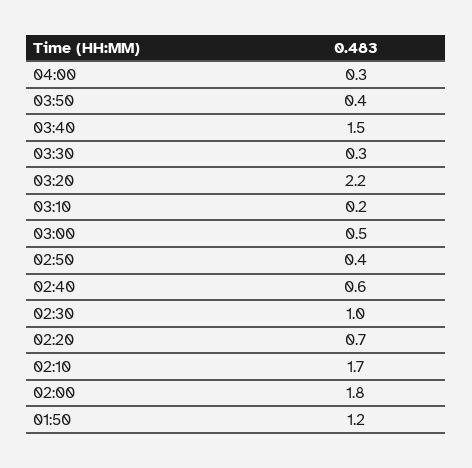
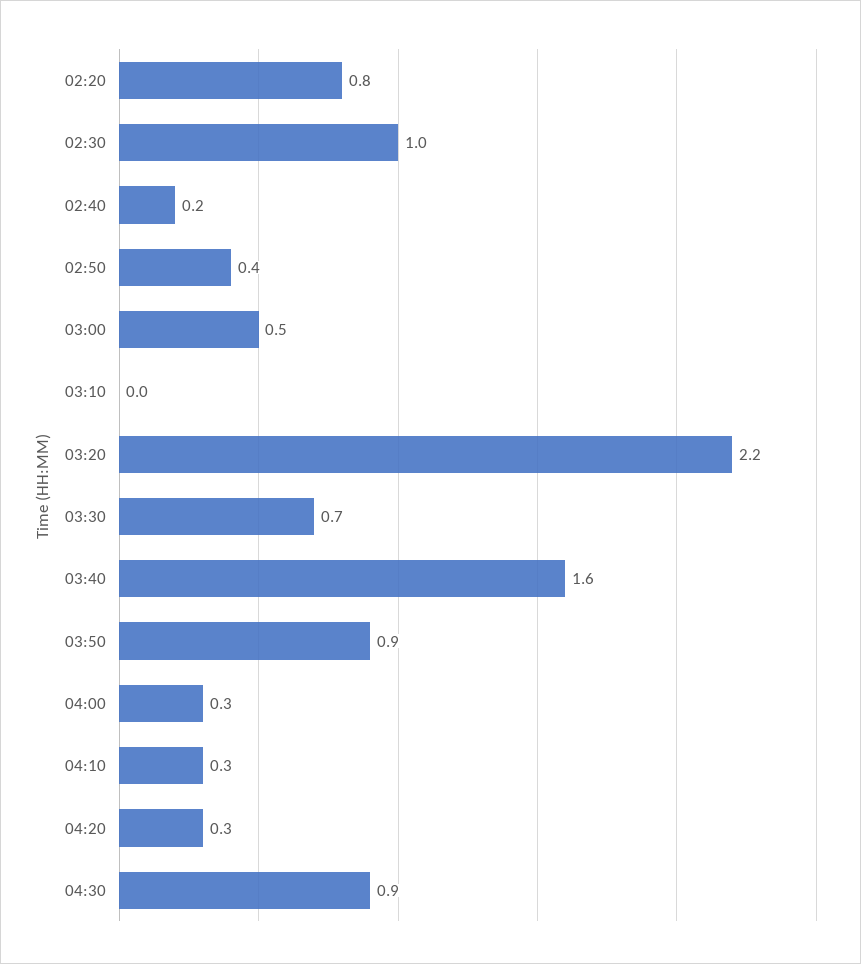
03:50: 0.4 -> 0.9
03:40: 1.5 -> 1.6
03:30: 0.3 -> 0.7
03:10: 0.2 -> 0
02:40: 0.6 -> 0.2
02:20: 0.7 -> 0.8
02:10: 1.7 -> none
02:00: 1.8 -> none
01:50: 1.2 -> none
04:10: none -> 0.3
04:20: none -> 0.3
04:30: none -> 0.9

